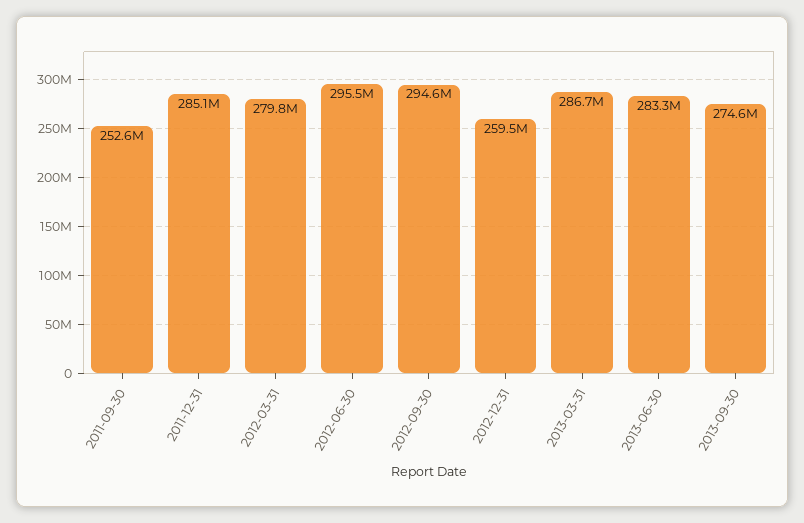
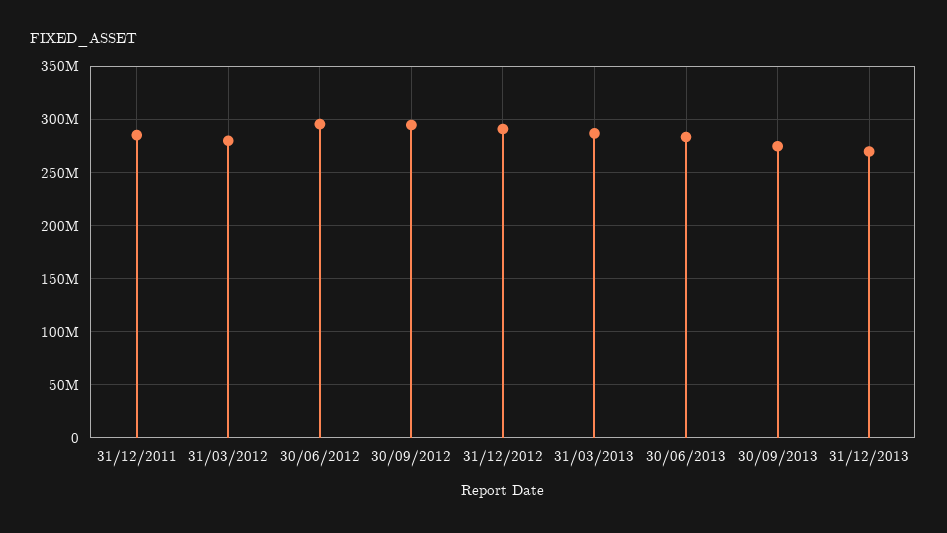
2011-09-30: 252600000 -> none
2012-12-31: 259500000 -> 290000000
31/12/2013: none -> 270000000

